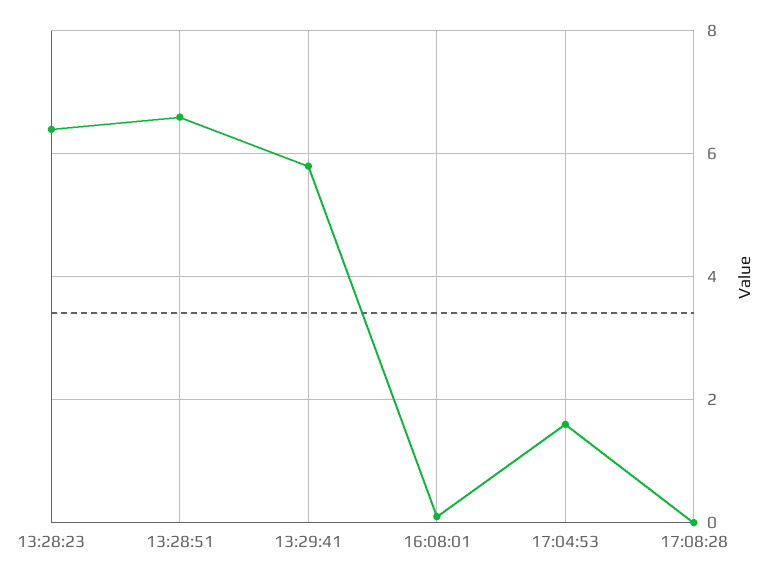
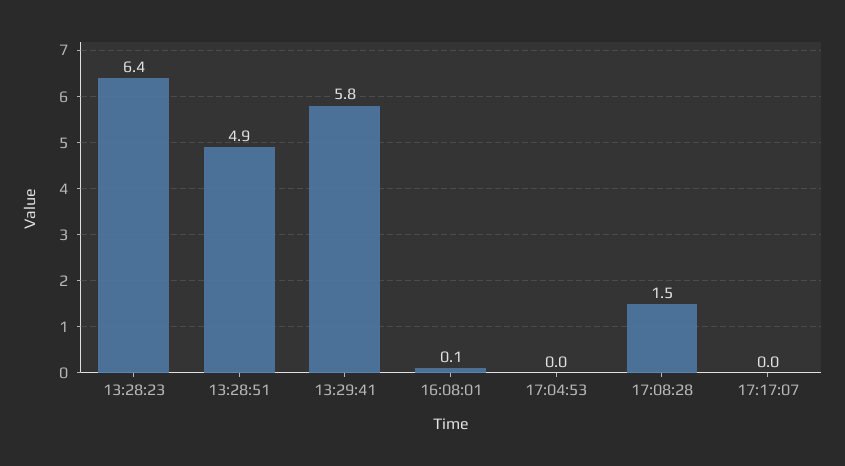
13:28:51: 6.5 -> 4.9
17:04:53: 1.5 -> 0
17:08:28: 0 -> 1.5
17:17:07: none -> 0

